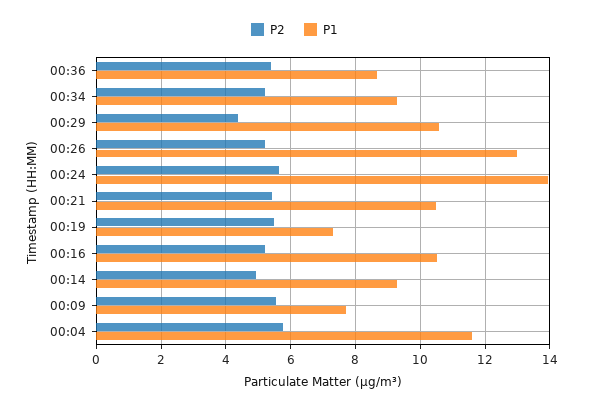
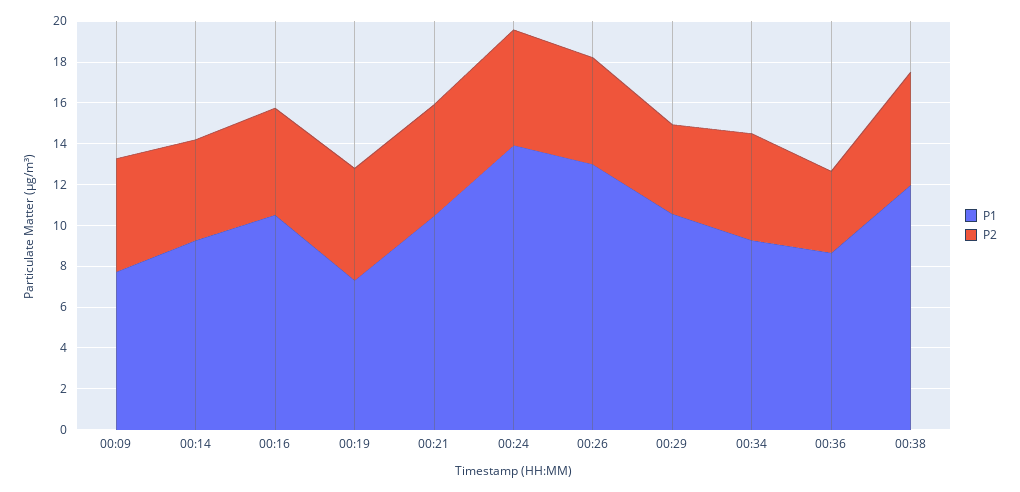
P2, 00:36: 5.4 -> 4
P2, 00:04: 5.8 -> none
P1, 00:04: 11.6 -> none
P1, 00:38: none -> 12
P2, 00:38: none -> 5.5

